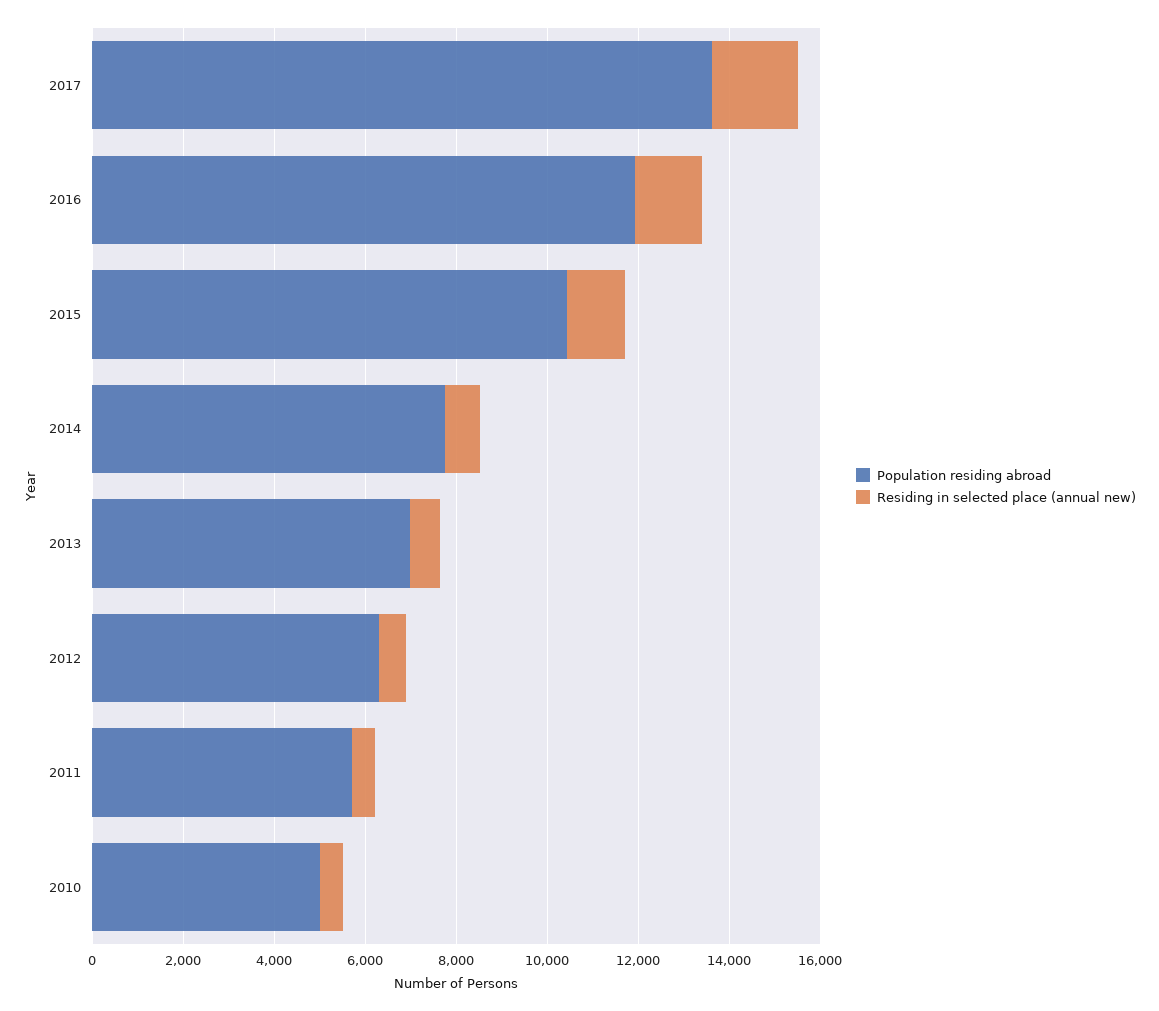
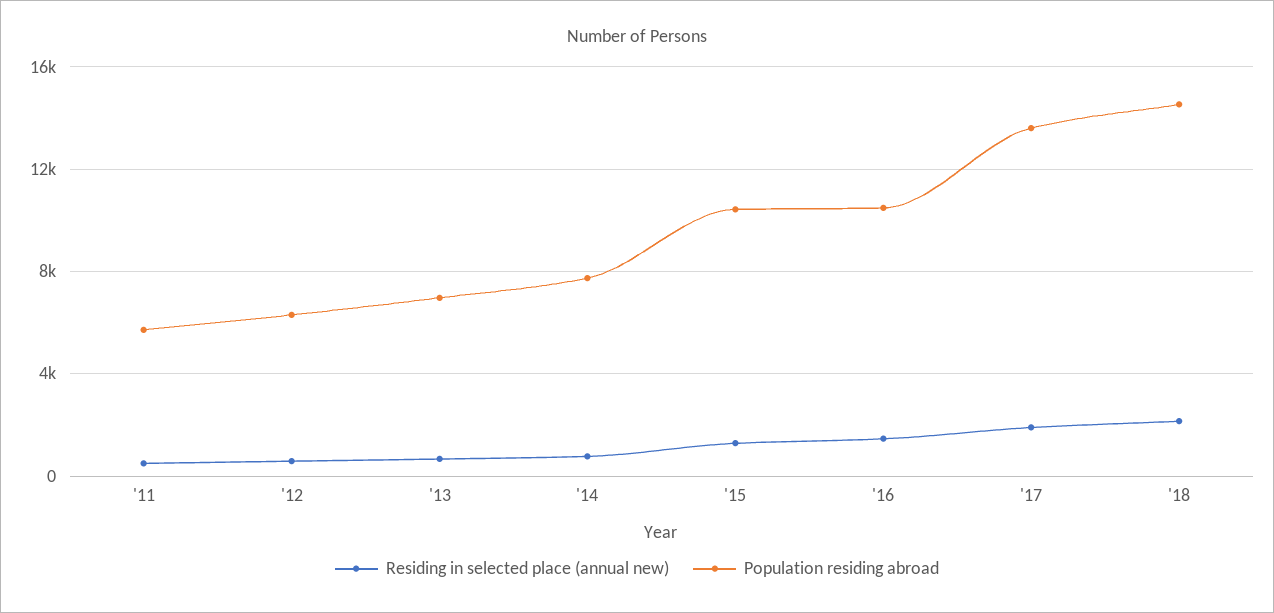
Population residing abroad, 2016: 12000 -> 10500
Population residing abroad, 2010: 5000 -> none
Residing in selected place (annual new), 2010: 500 -> none
Residing in selected place (annual new), '18: none -> 2000
Population residing abroad, '18: none -> 14500

